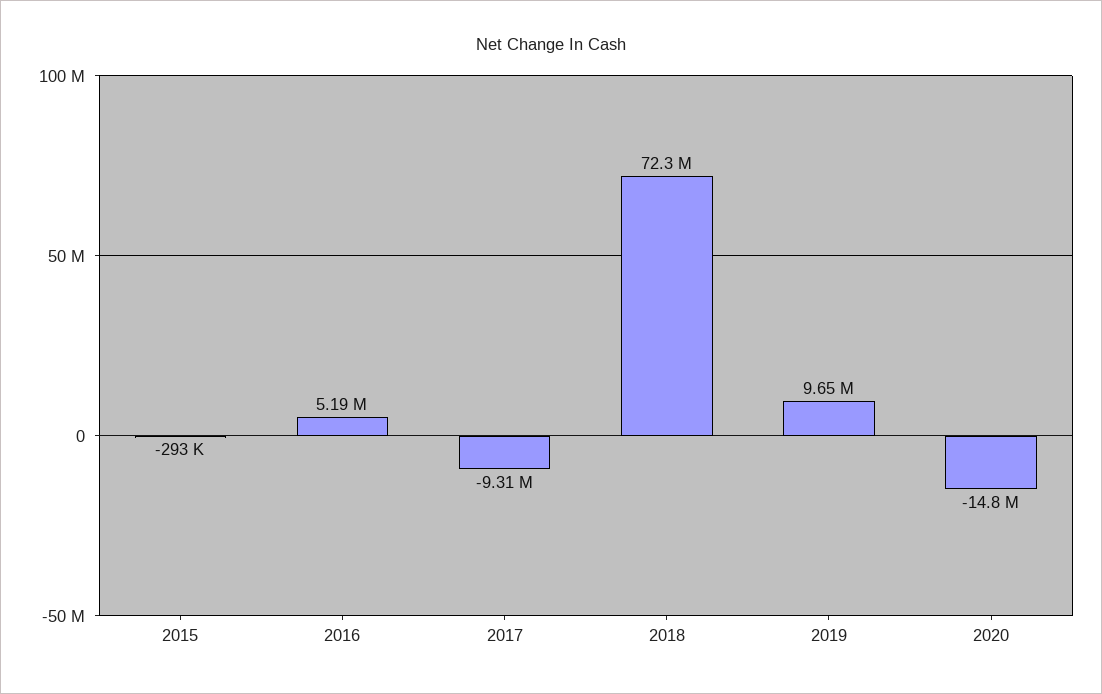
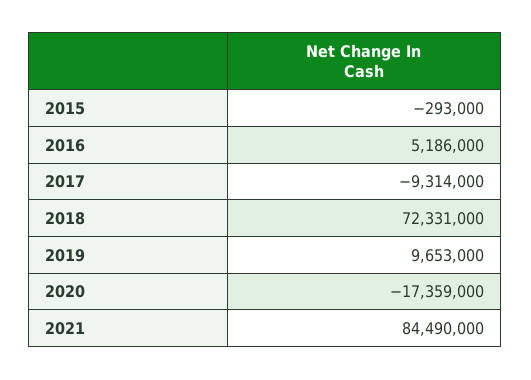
2020: -14800000 -> -17359000
2021: none -> 84490000

